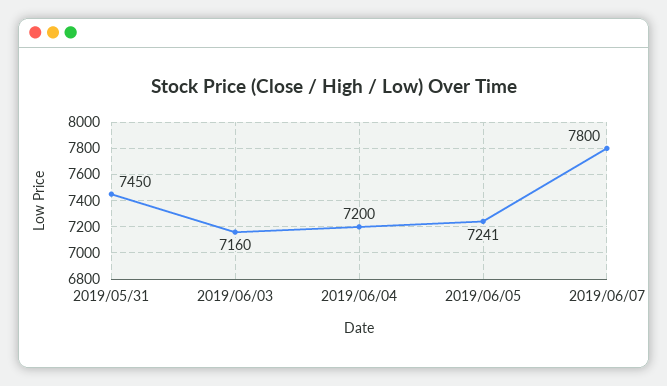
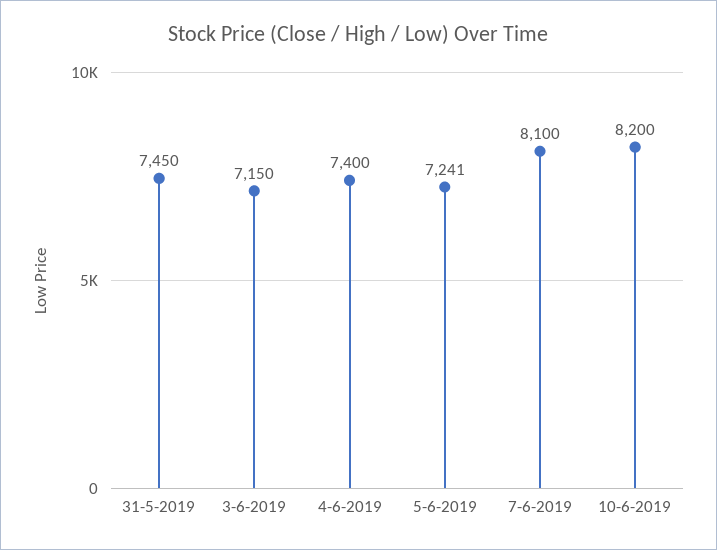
2019/06/03: 7160 -> 7150
2019/06/04: 7200 -> 7400
2019/06/07: 7800 -> 8100
10-6-2019: none -> 8200

